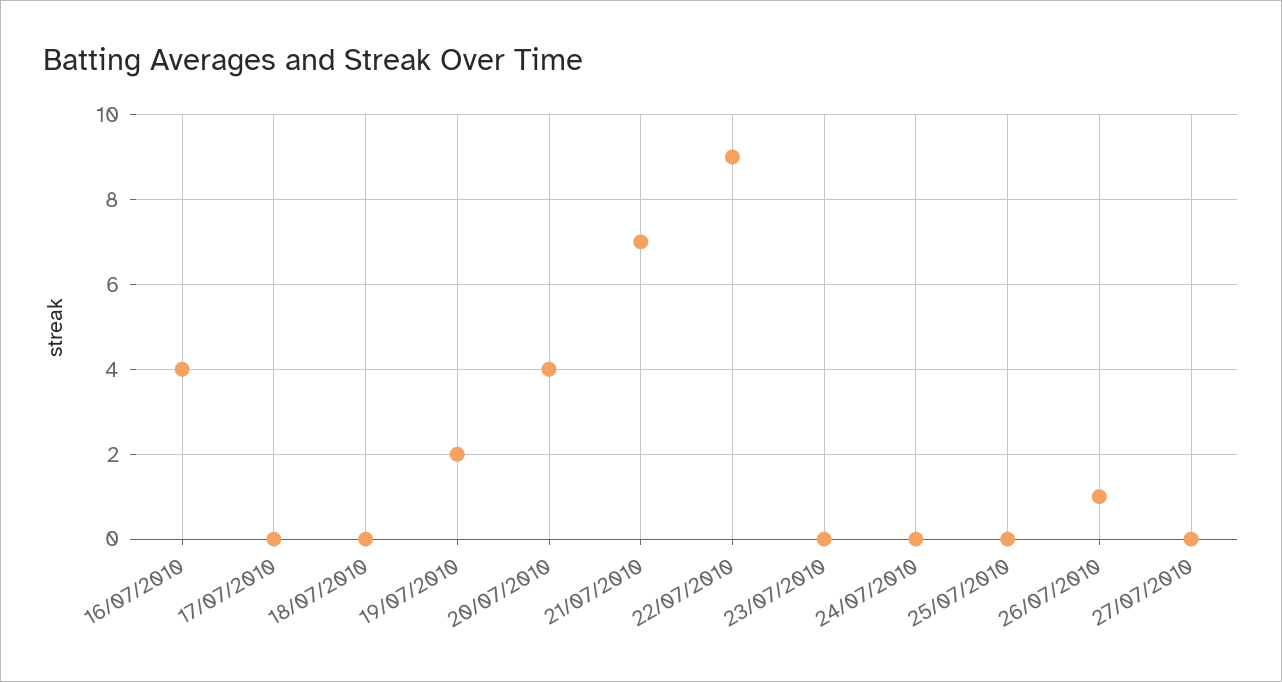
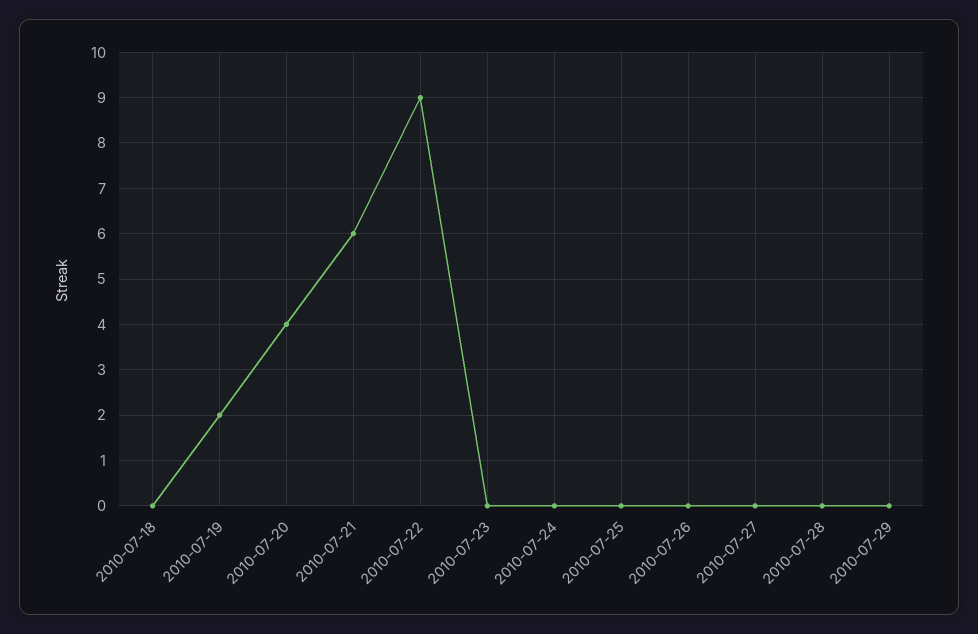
16/07/2010: 4 -> none
17/07/2010: 0 -> none
21/07/2010: 7 -> 6
26/07/2010: 1 -> 0
2010-07-28: none -> 0
2010-07-29: none -> 0

